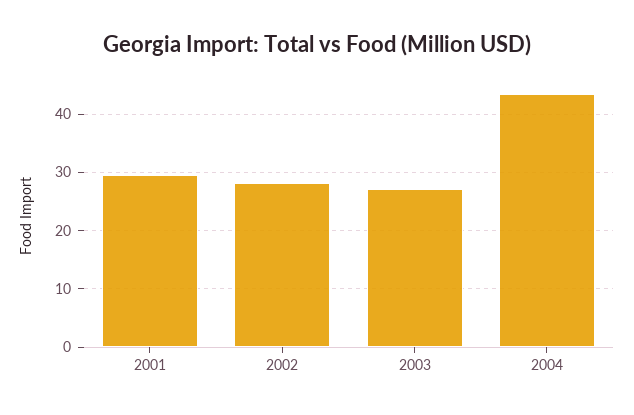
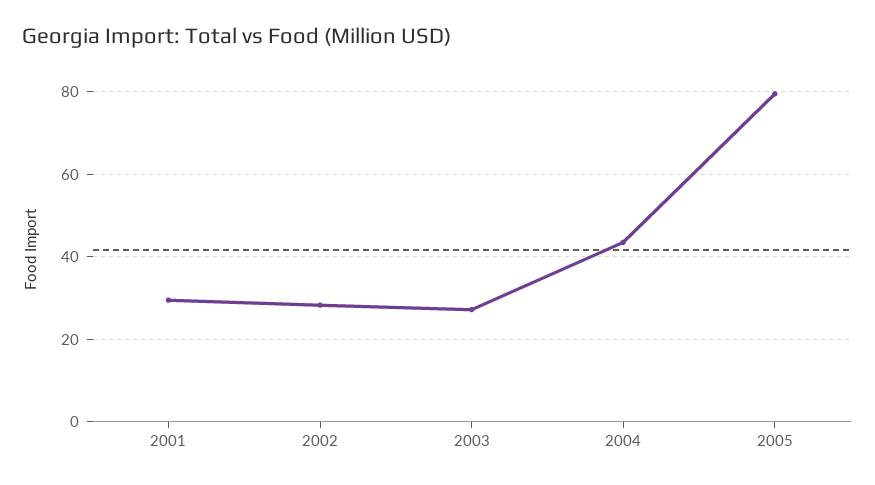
2005: none -> 80

